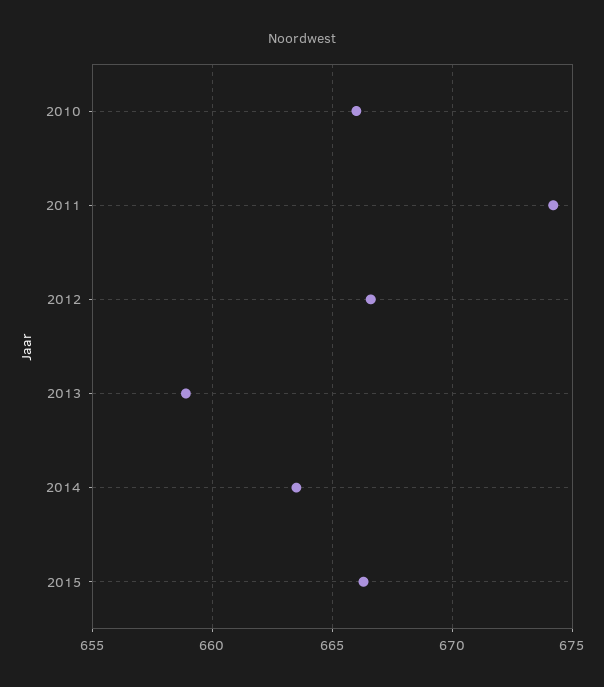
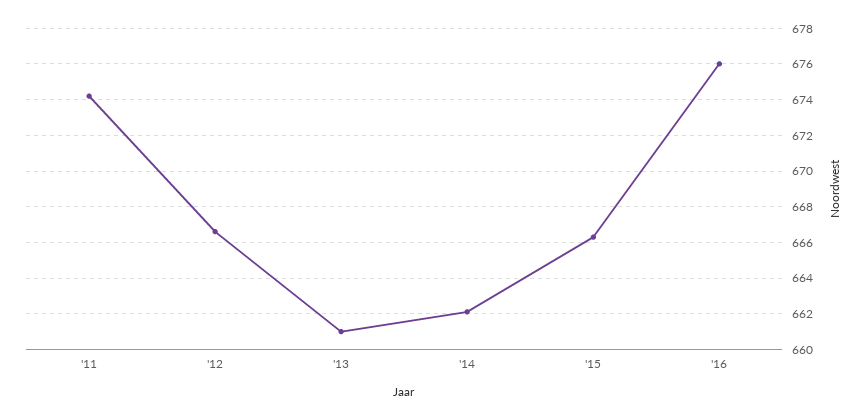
2010: 666 -> none
2013: 659 -> 661
2014: 663.5 -> 662
'16: none -> 676

